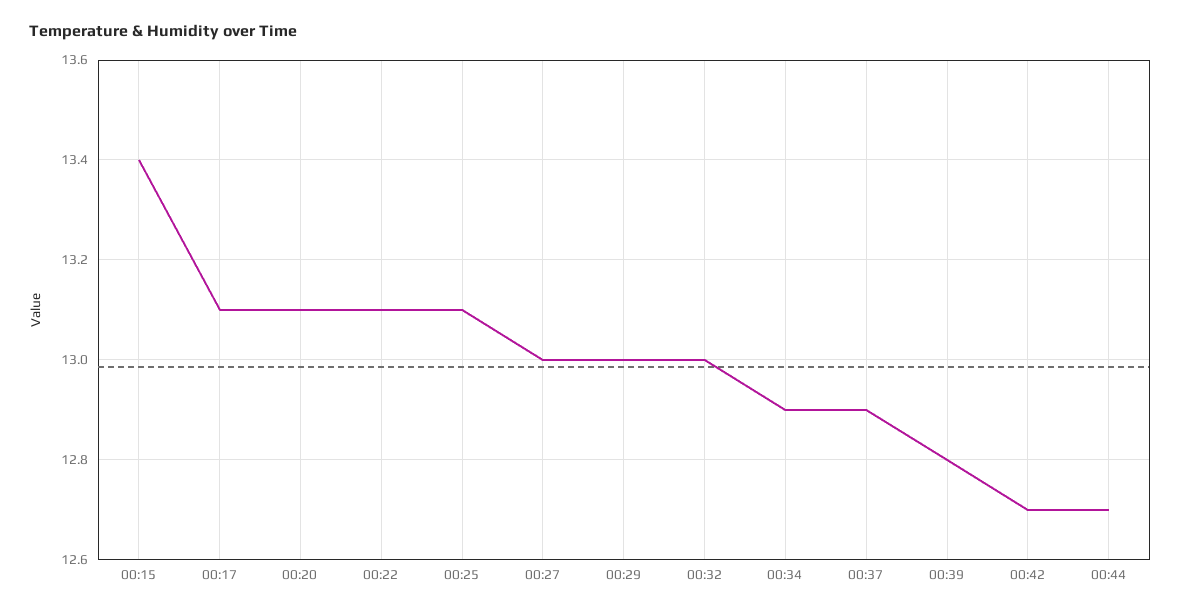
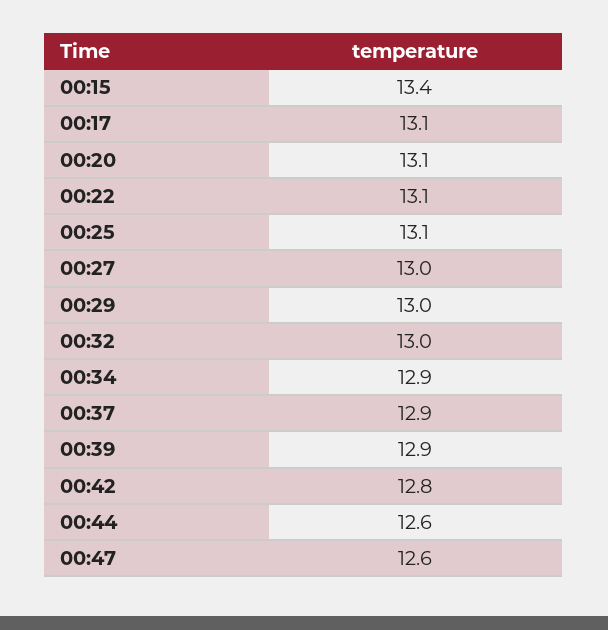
00:39: 12.8 -> 12.9
00:42: 12.7 -> 12.8
00:44: 12.7 -> 12.6
00:47: none -> 12.6

